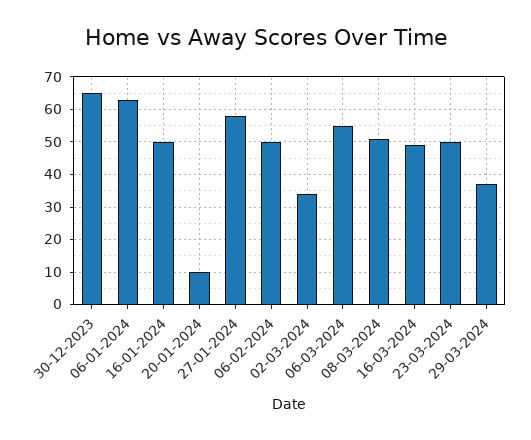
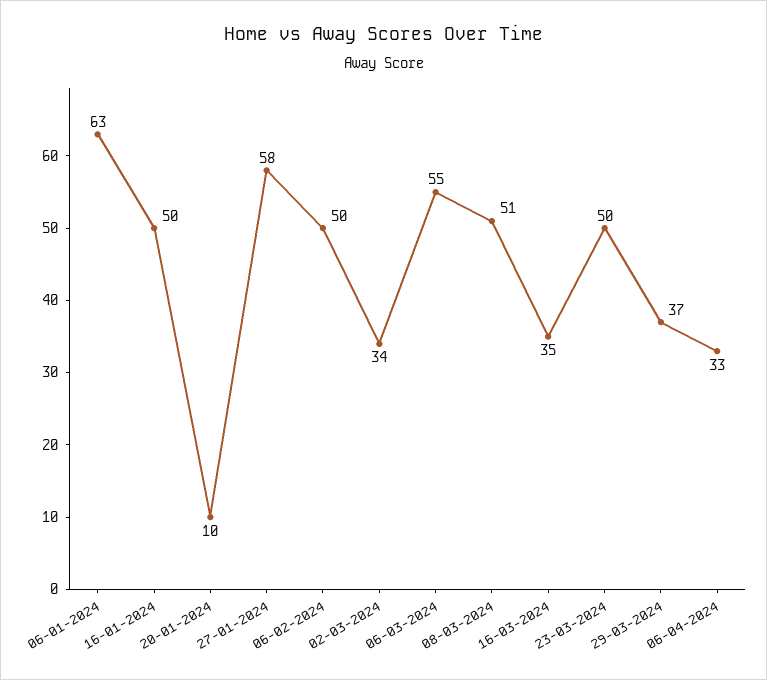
30-12-2023: 65 -> none
16-03-2024: 50 -> 35
06-04-2024: none -> 33

